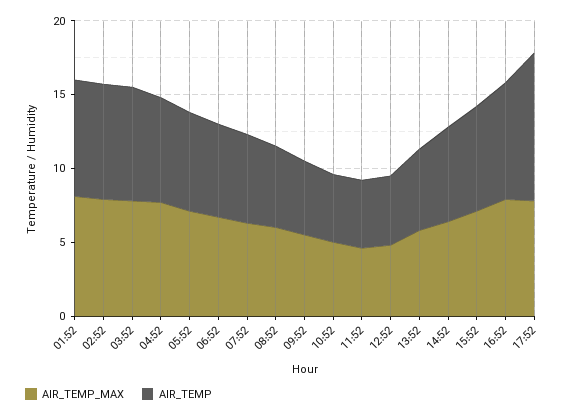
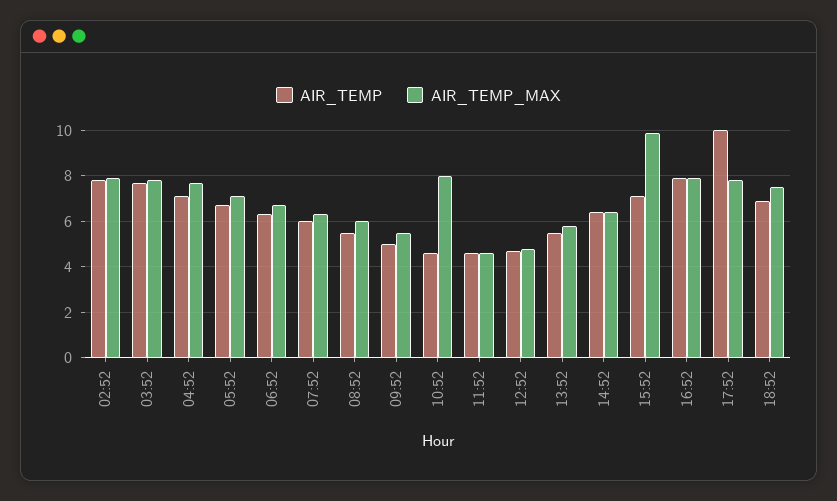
AIR_TEMP_MAX, 01:52: 8 -> none
AIR_TEMP, 01:52: 8 -> none
AIR_TEMP_MAX, 10:52: 5 -> 8
AIR_TEMP_MAX, 15:52: 7 -> 10
AIR_TEMP, 18:52: none -> 7
AIR_TEMP_MAX, 18:52: none -> 7.5

